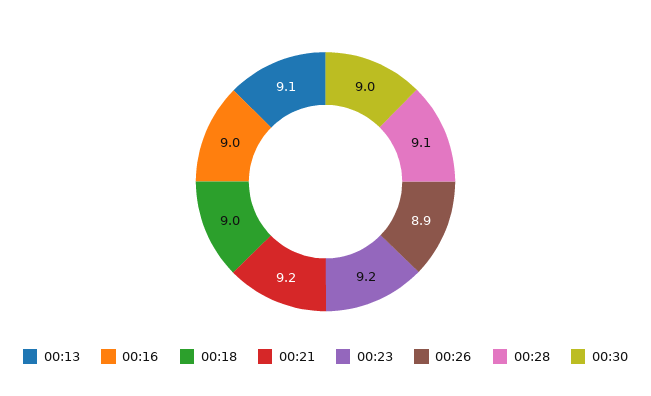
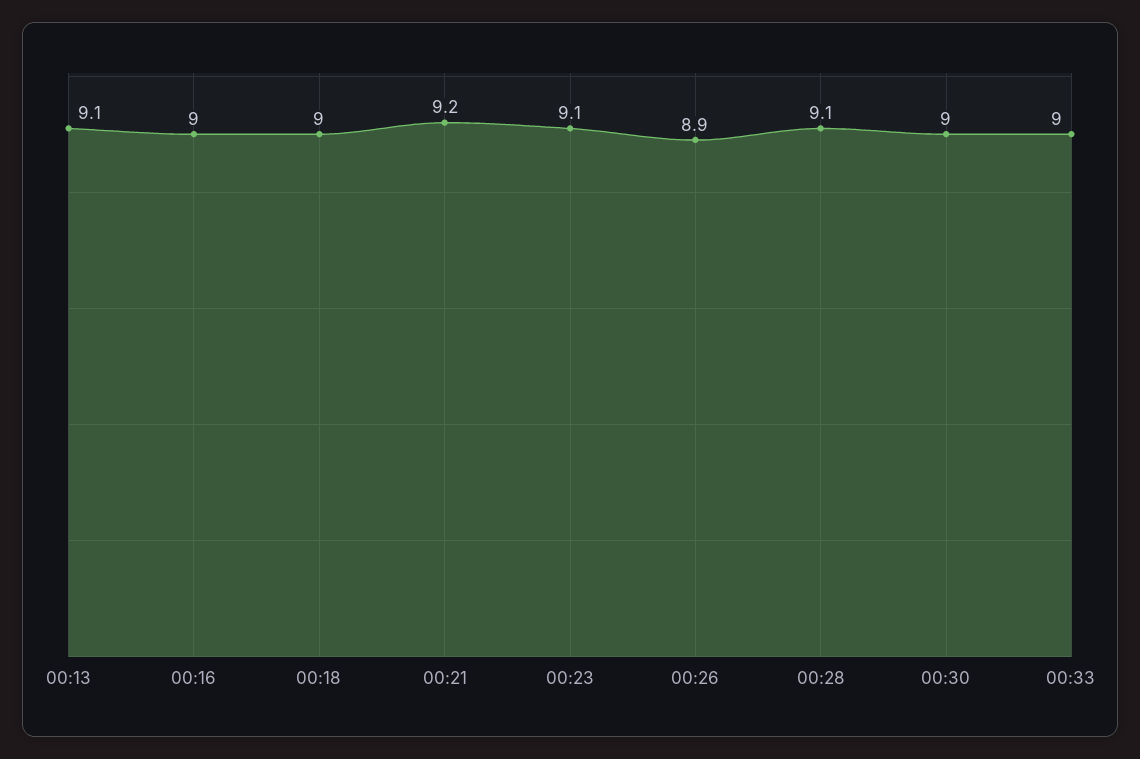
00:23: 9.2 -> 9.1
00:33: none -> 9

